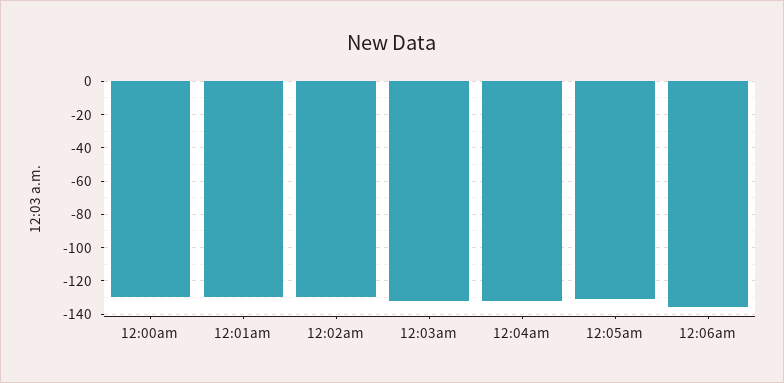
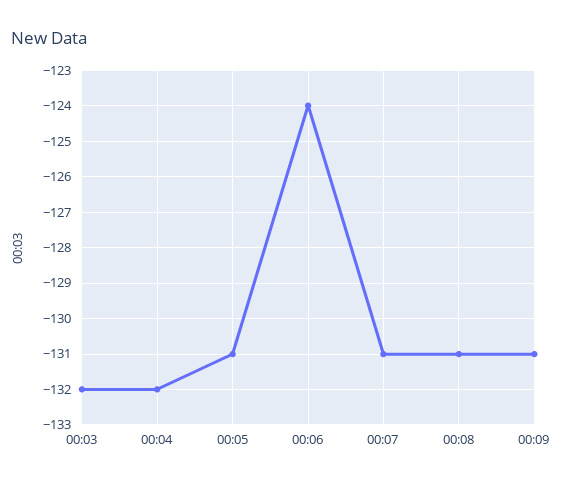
12:00am: -130 -> none
12:01am: -130 -> none
12:02am: -130 -> none
12:06am: -135 -> -124
00:07: none -> -131
00:08: none -> -131
00:09: none -> -131

